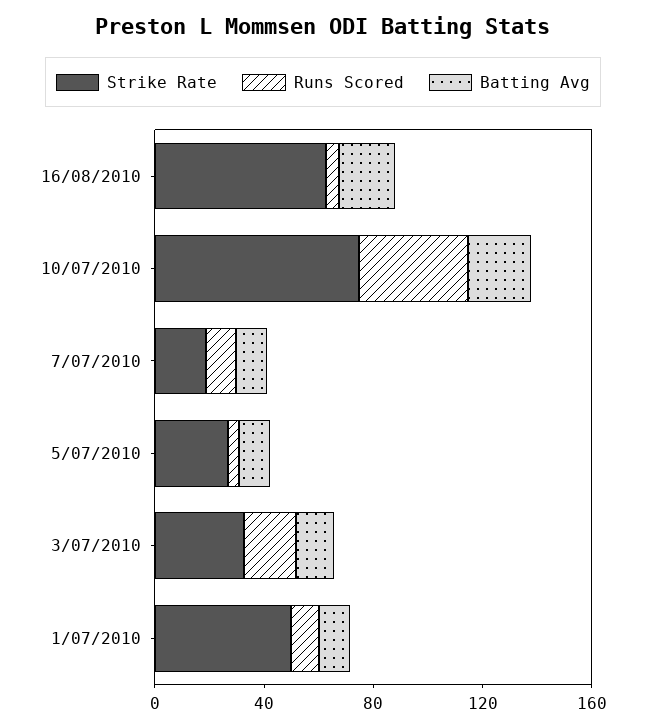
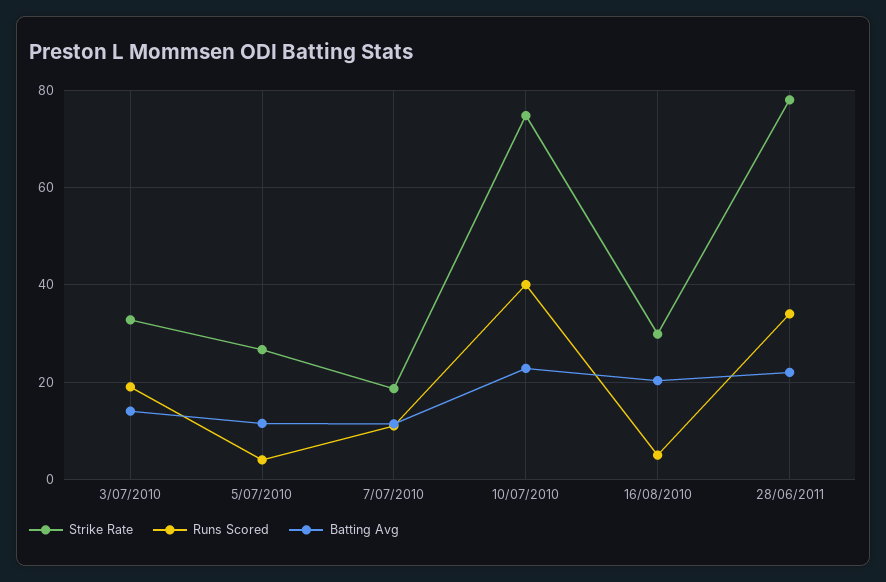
Strike Rate, 16/08/2010: 60 -> 30
Strike Rate, 1/07/2010: 50 -> none
Runs Scored, 1/07/2010: 10 -> none
Batting Avg, 1/07/2010: 10 -> none
Strike Rate, 28/06/2011: none -> 78
Runs Scored, 28/06/2011: none -> 34
Batting Avg, 28/06/2011: none -> 22

